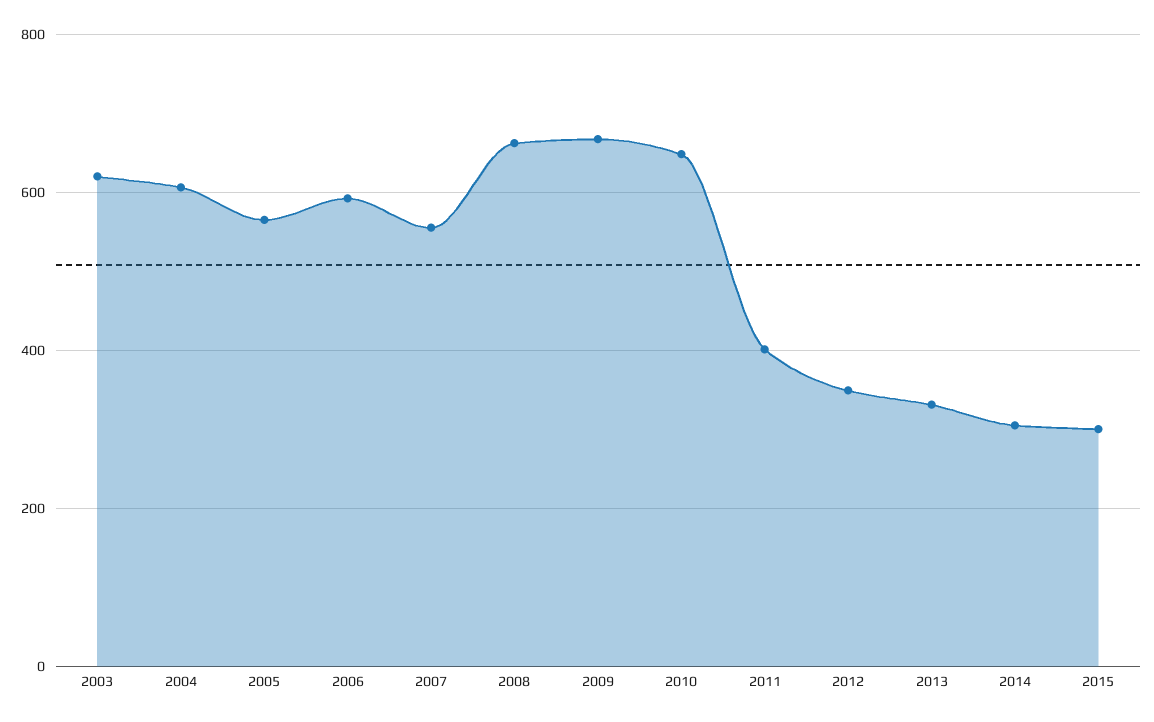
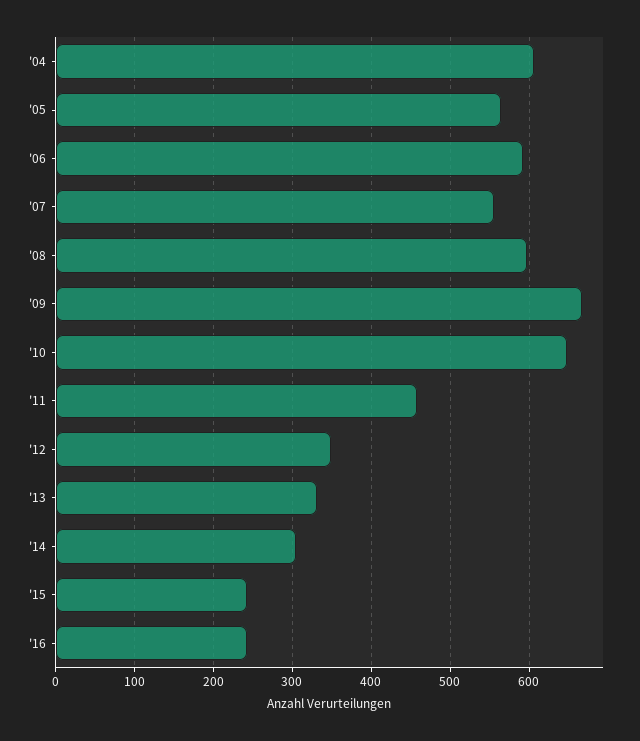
2003: 620 -> none
2008: 660 -> 600
2011: 400 -> 460
2015: 300 -> 240
'16: none -> 240

